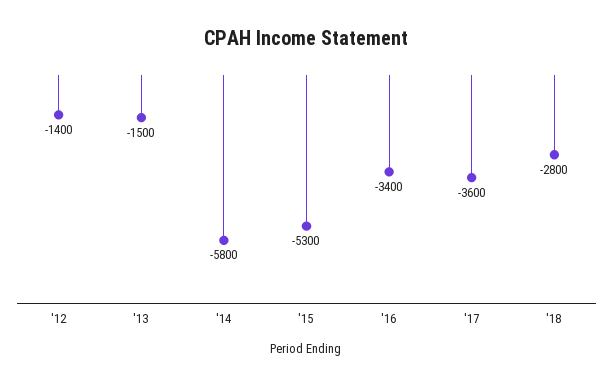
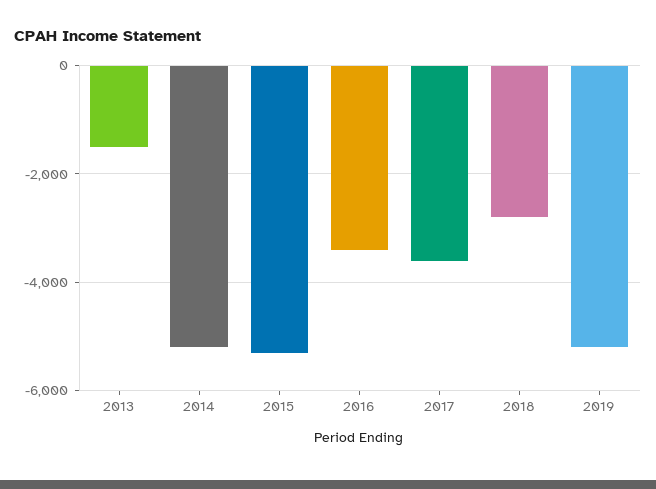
'12: -1400 -> none
'14: -5800 -> -5200
2019: none -> -5200

